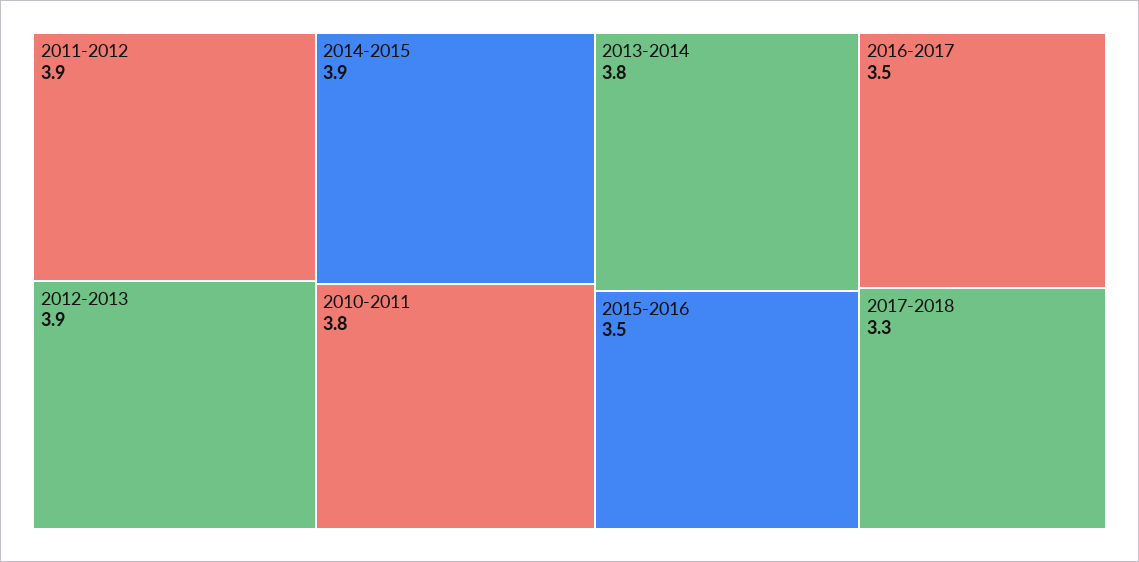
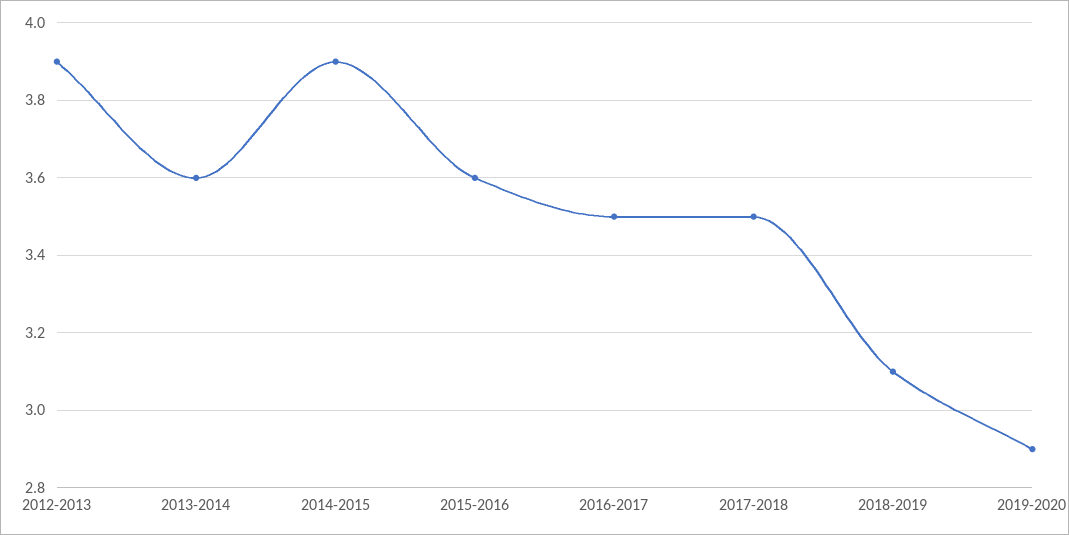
2011-2012: 3.9 -> none
2010-2011: 3.8 -> none
2013-2014: 3.8 -> 3.6
2015-2016: 3.5 -> 3.6
2017-2018: 3.3 -> 3.5
2018-2019: none -> 3.1
2019-2020: none -> 2.9

